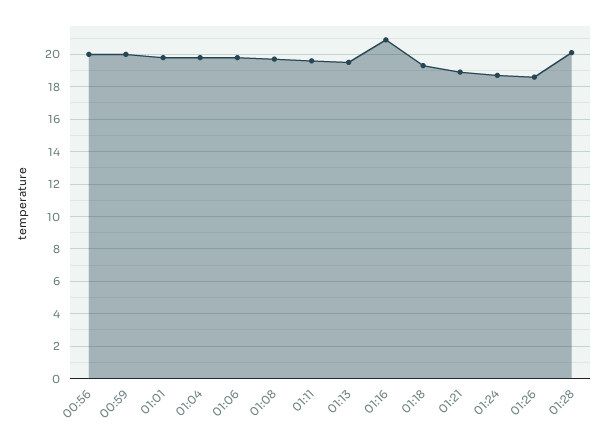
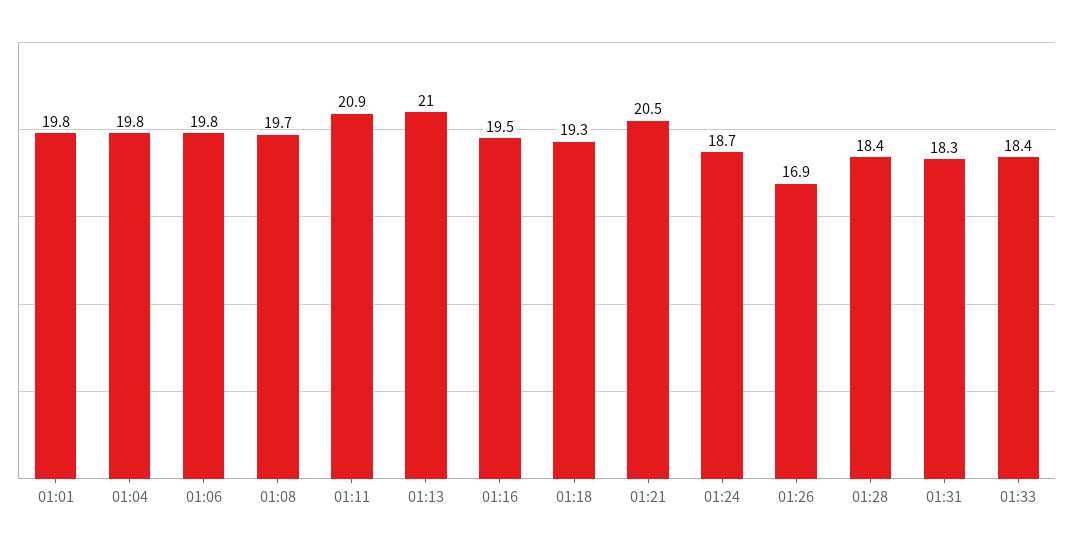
00:56: 20 -> none
00:59: 20 -> none
01:11: 19.5 -> 20.9
01:13: 19.5 -> 21
01:16: 21 -> 19.5
01:21: 19 -> 20.5
01:26: 18.5 -> 16.9
01:28: 20 -> 18.4
01:31: none -> 18.3
01:33: none -> 18.4

